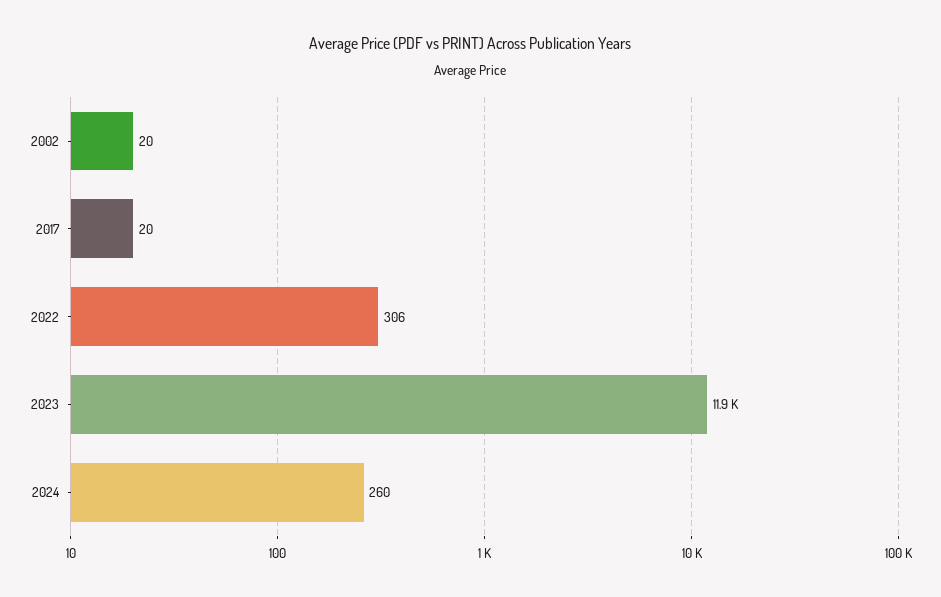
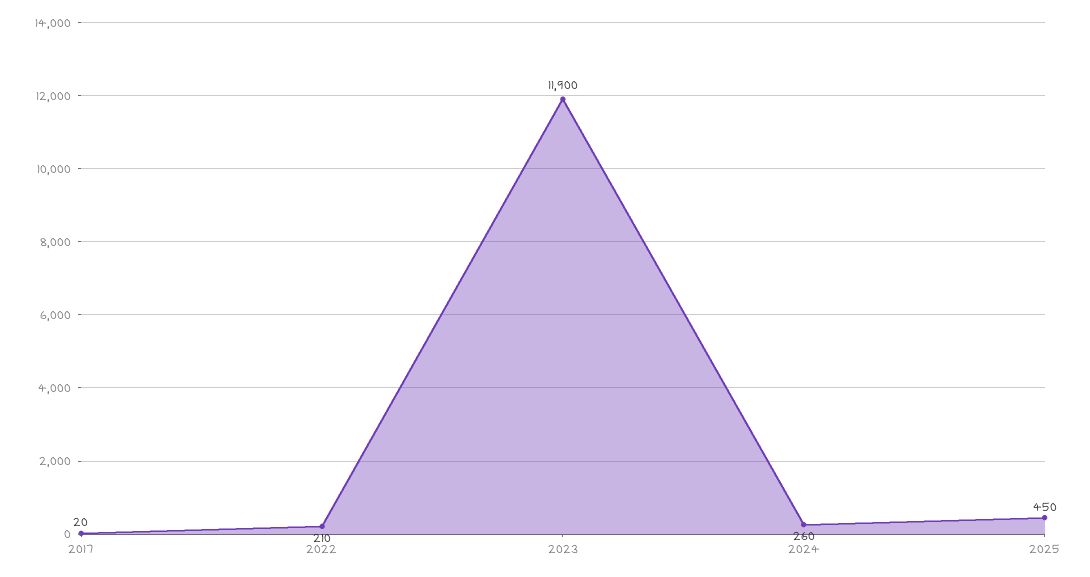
2002: 20 -> none
2022: 306 -> 210
2025: none -> 450

